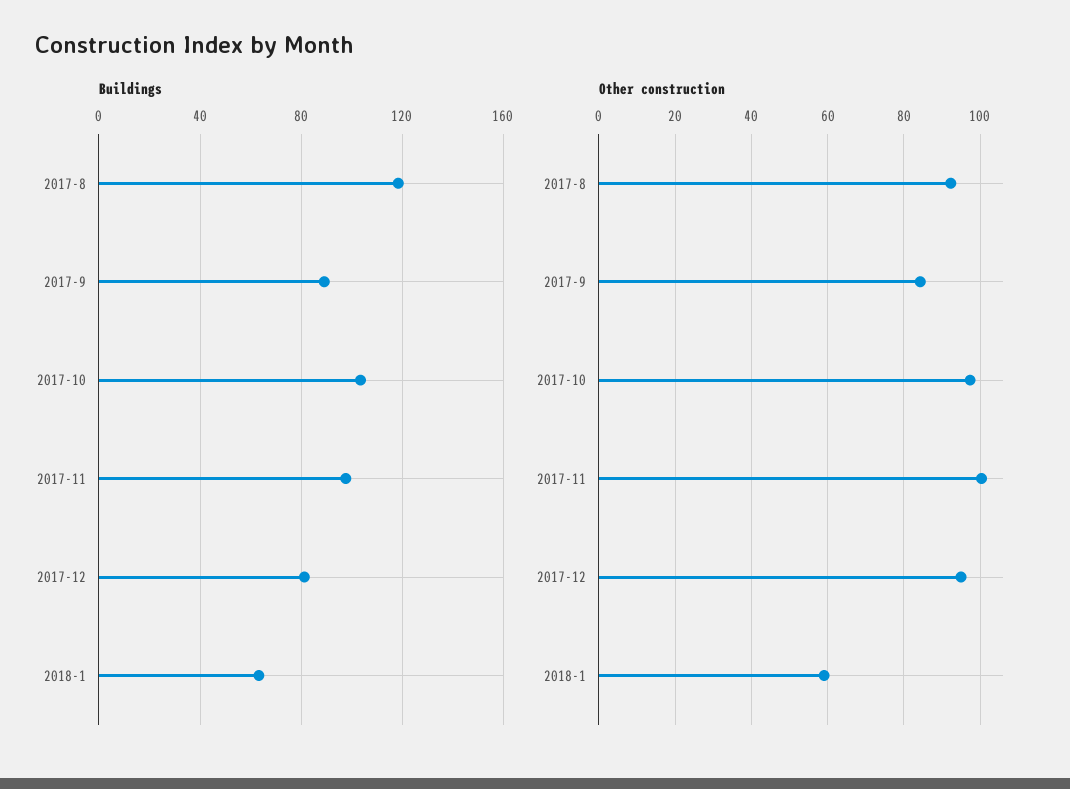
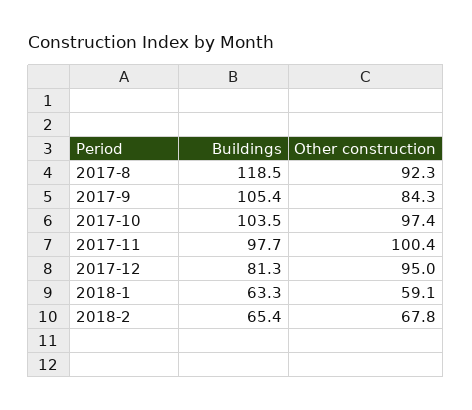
Buildings, 2017-9: 90 -> 105.4
Buildings, 2018-2: none -> 65.4
Other construction, 2018-2: none -> 67.8

